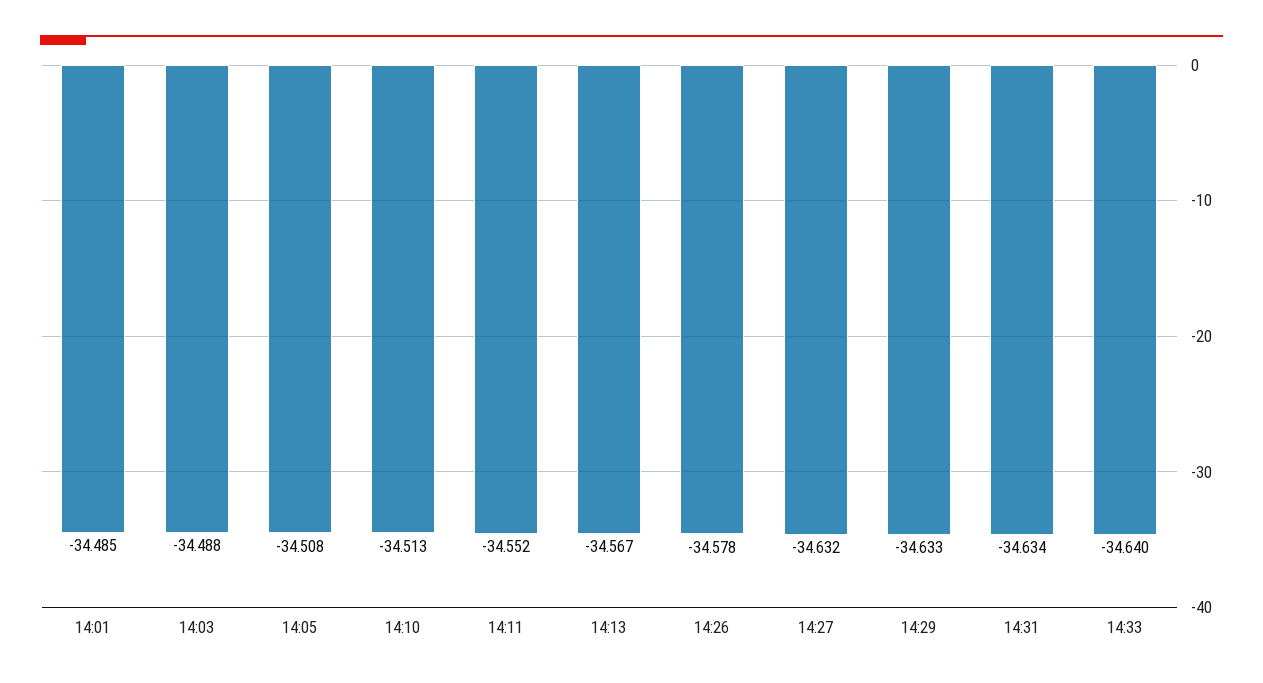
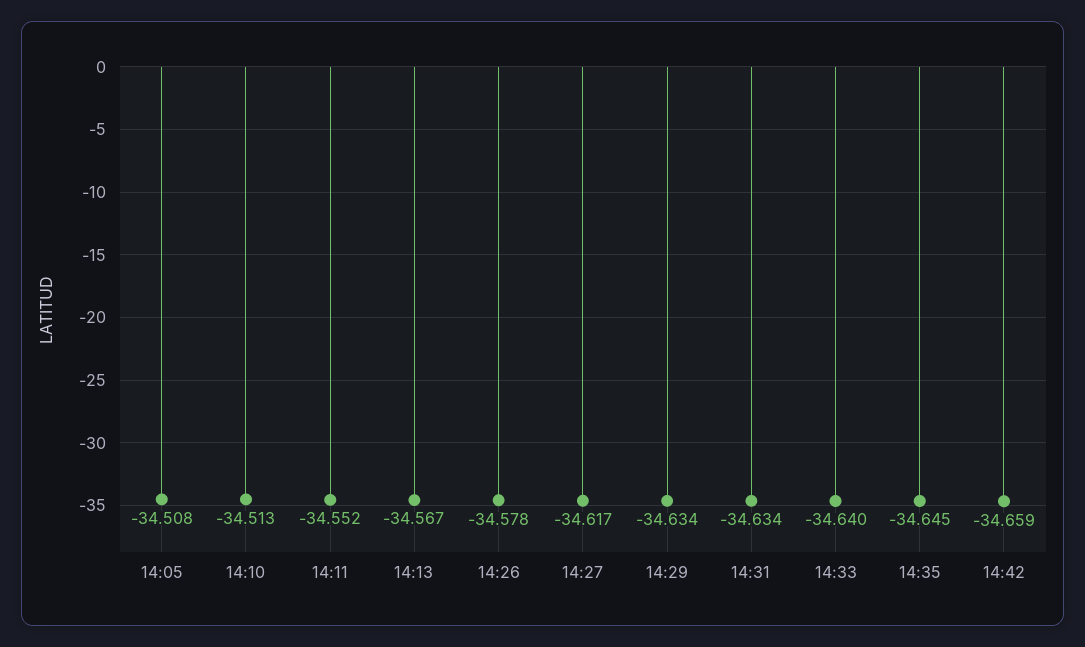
14:01: -34.485 -> none
14:03: -34.488 -> none
14:27: -34.632 -> -34.617
14:29: -34.633 -> -34.634
14:35: none -> -34.645
14:42: none -> -34.659

